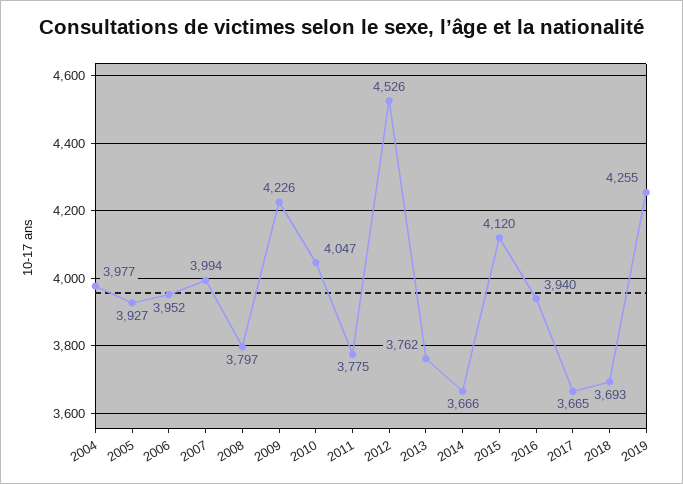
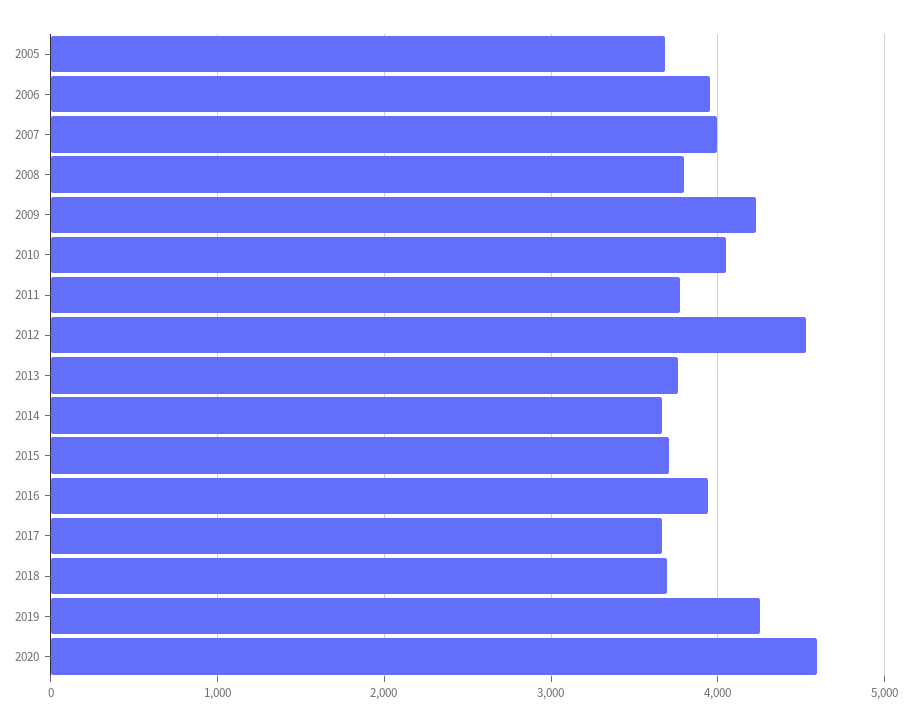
2004: 3977 -> none
2005: 3927 -> 3700
2015: 4120 -> 3700
2020: none -> 4600

